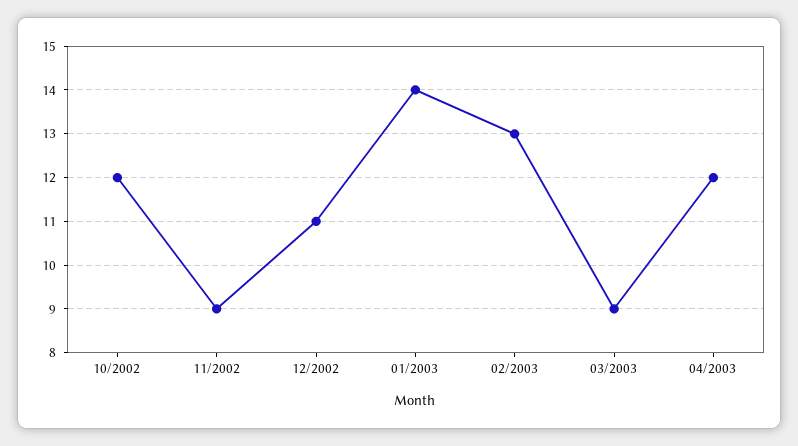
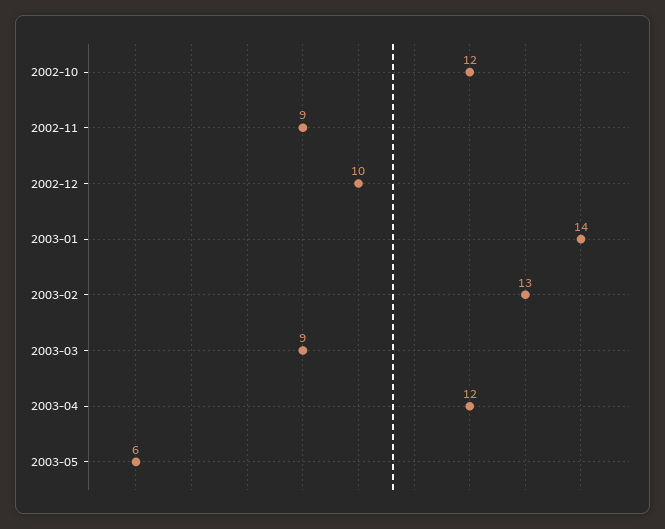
12/2002: 11 -> 10
2003-05: none -> 6

